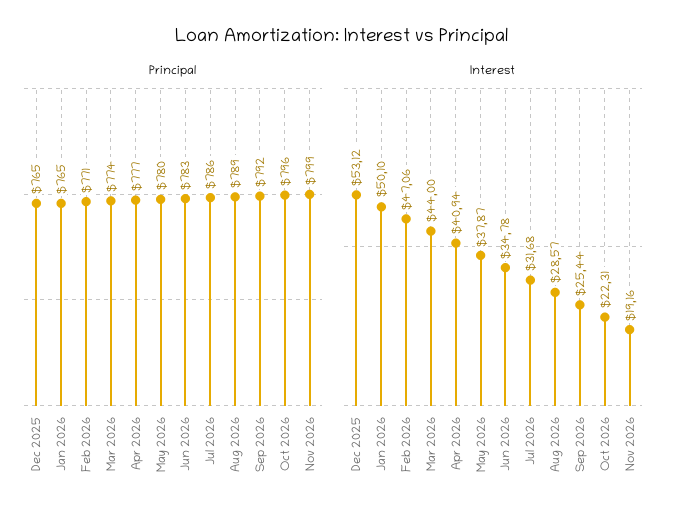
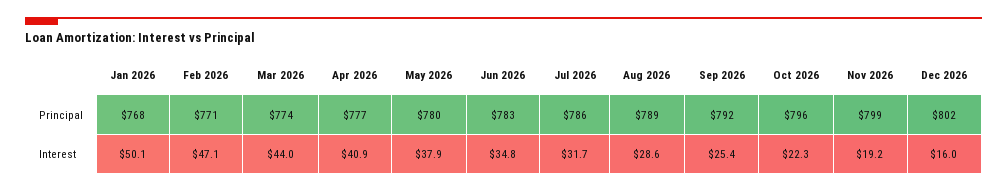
Principal, Dec 2025: 765 -> none
Principal, Jan 2026: 765 -> 768
Interest, Dec 2025: 53.12 -> none
Principal, Dec 2026: none -> 802
Interest, Dec 2026: none -> 16

